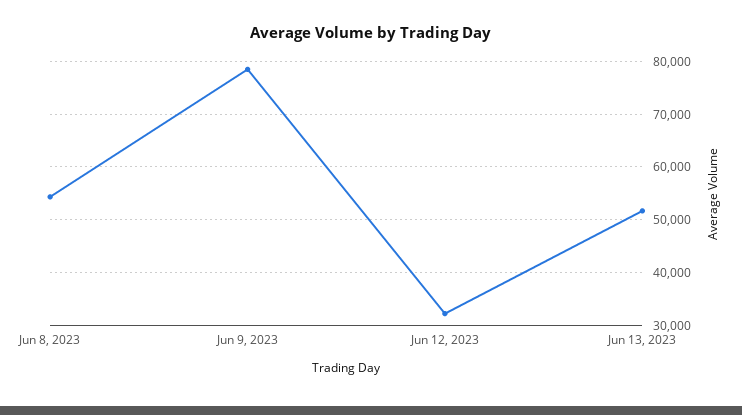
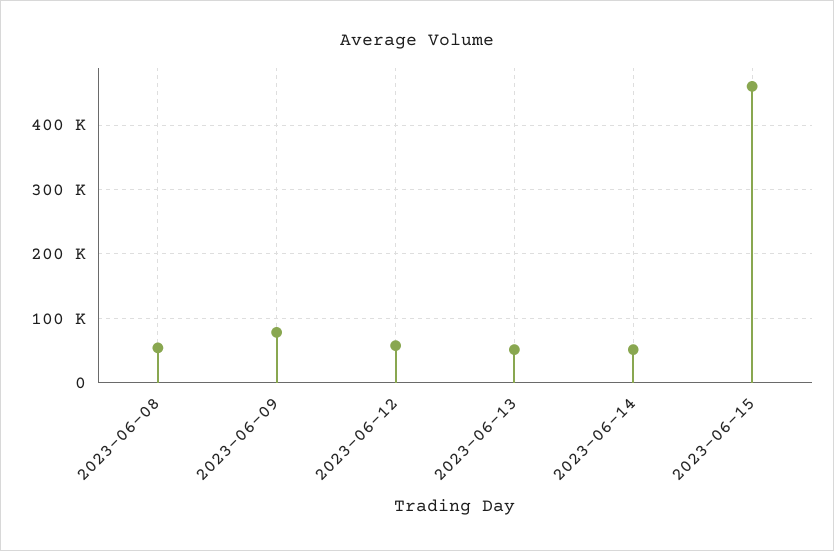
Jun 12, 2023: 32000 -> 60000
2023-06-14: none -> 50000
2023-06-15: none -> 460000

